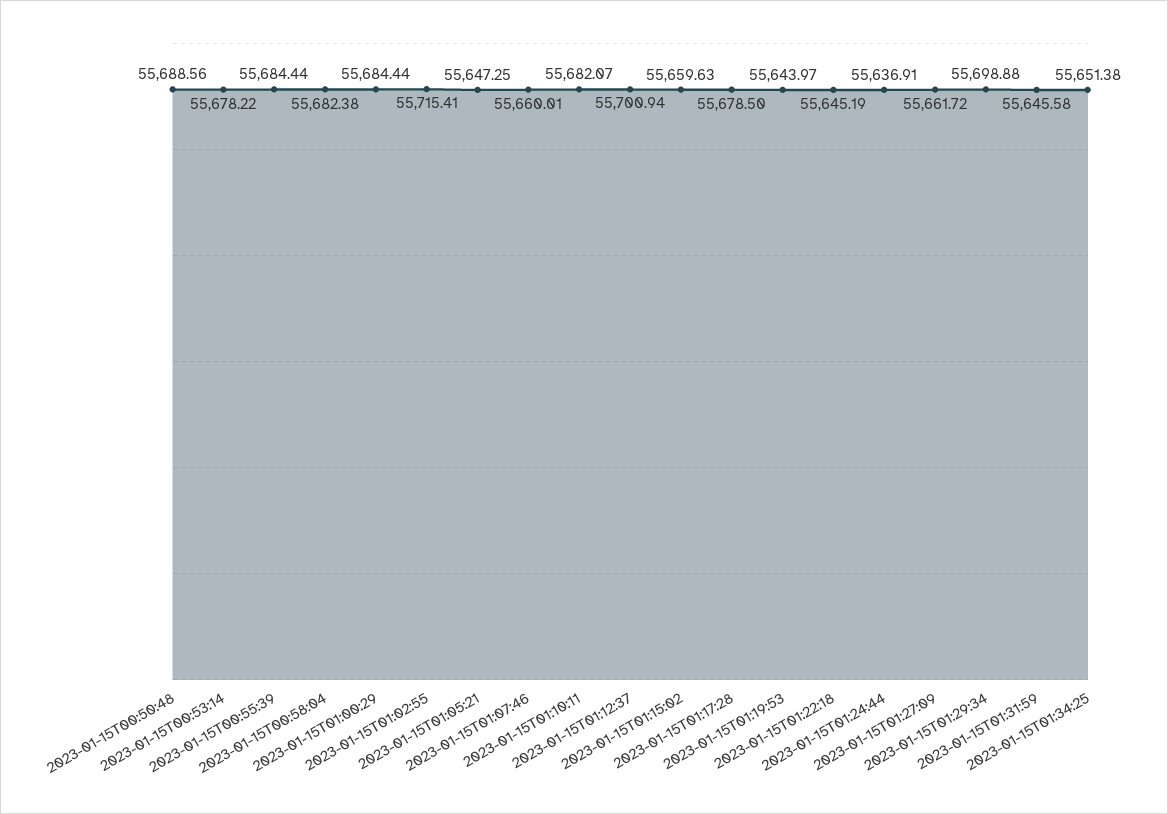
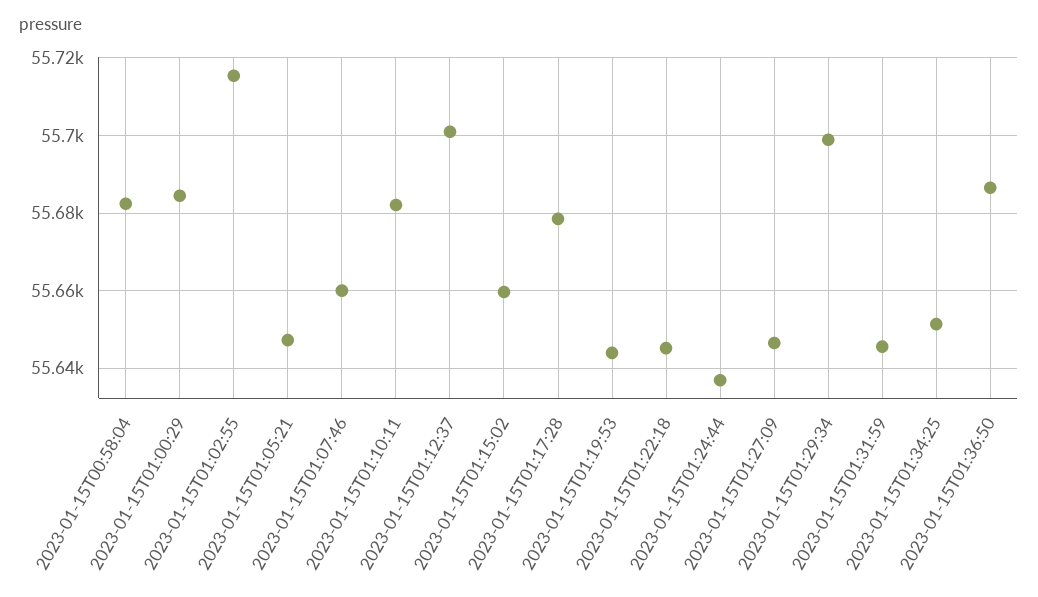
2023-01-15T00:50:48: 55688.56 -> none
2023-01-15T00:53:14: 55678.22 -> none
2023-01-15T00:55:39: 55684.44 -> none
2023-01-15T01:27:09: 55661.72 -> 55646
2023-01-15T01:36:50: none -> 55686

